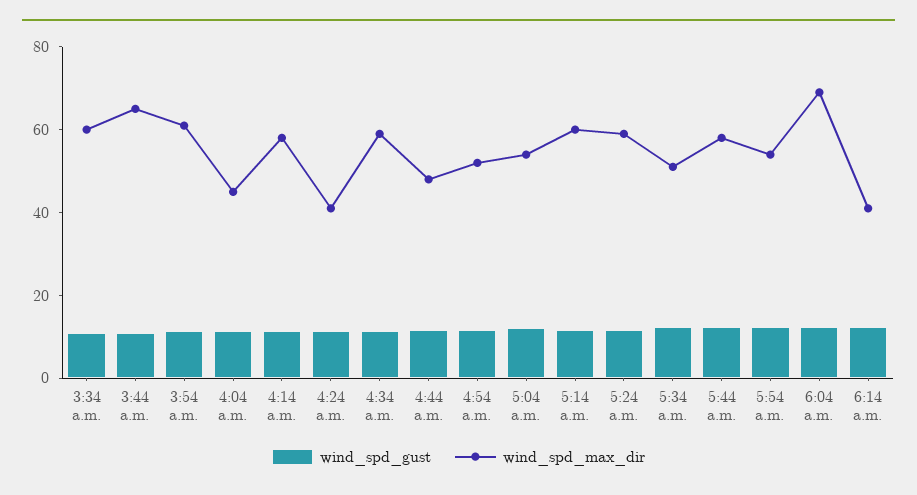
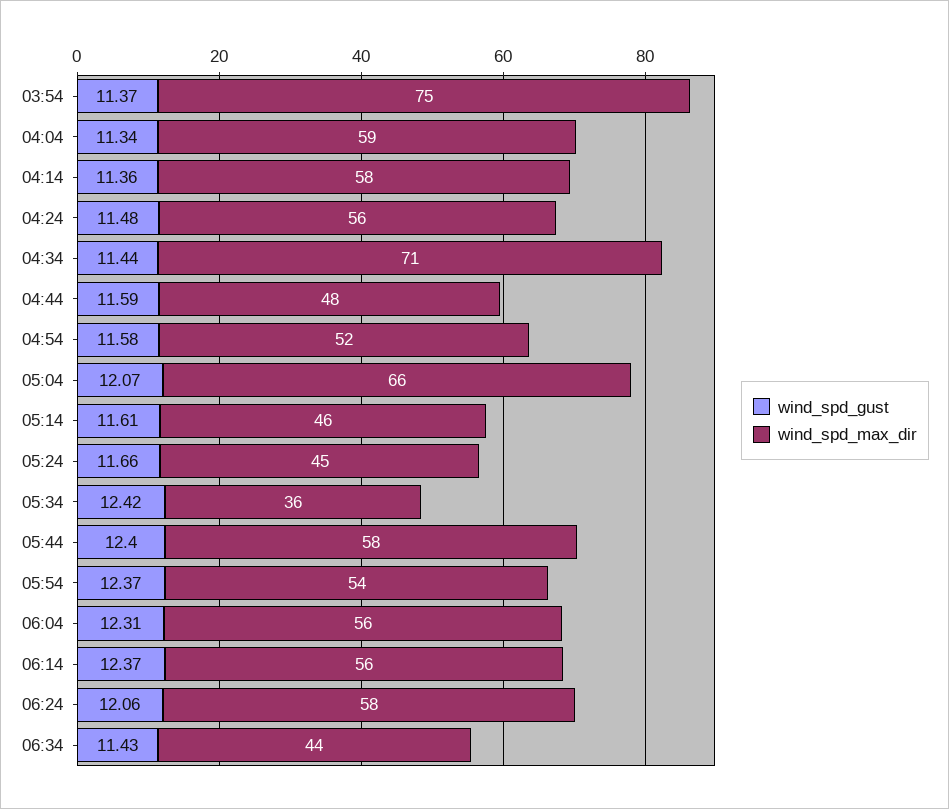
wind_spd_gust, 3:34 a.m.: 10 -> none
wind_spd_max_dir, 3:34 a.m.: 60 -> none
wind_spd_gust, 3:44 a.m.: 10 -> none
wind_spd_max_dir, 3:44 a.m.: 65 -> none
wind_spd_max_dir, 3:54 a.m.: 60 -> 75
wind_spd_max_dir, 4:04 a.m.: 45 -> 59
wind_spd_max_dir, 4:24 a.m.: 40 -> 56
wind_spd_max_dir, 4:34 a.m.: 60 -> 71
wind_spd_max_dir, 5:04 a.m.: 55 -> 66
wind_spd_max_dir, 5:14 a.m.: 60 -> 46
wind_spd_max_dir, 5:24 a.m.: 60 -> 45
wind_spd_max_dir, 5:34 a.m.: 50 -> 36
wind_spd_max_dir, 6:04 a.m.: 70 -> 56
wind_spd_max_dir, 6:14 a.m.: 40 -> 56
wind_spd_gust, 06:24: none -> 12.06
wind_spd_max_dir, 06:24: none -> 58
wind_spd_gust, 06:34: none -> 11.43
wind_spd_max_dir, 06:34: none -> 44

